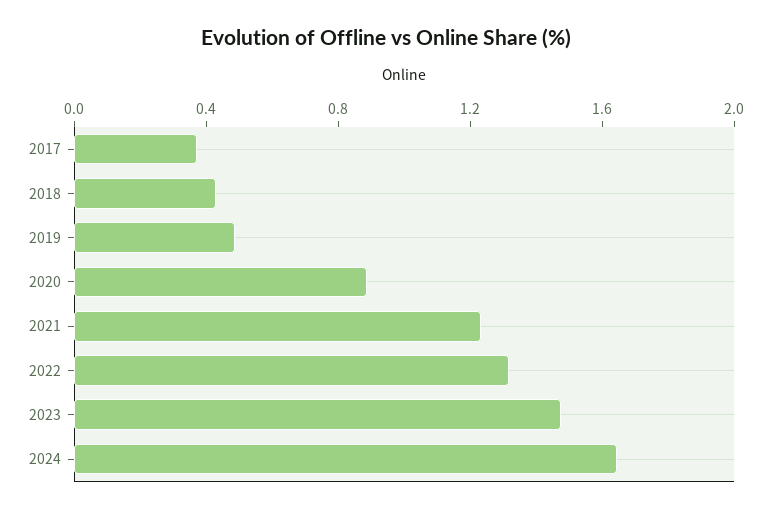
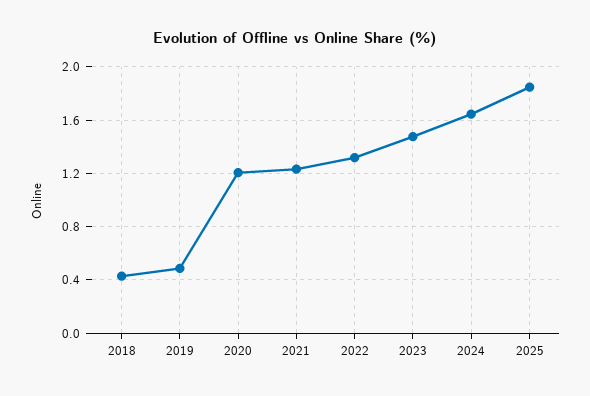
2017: 0.4 -> none
2020: 0.9 -> 1.2
2025: none -> 1.85

